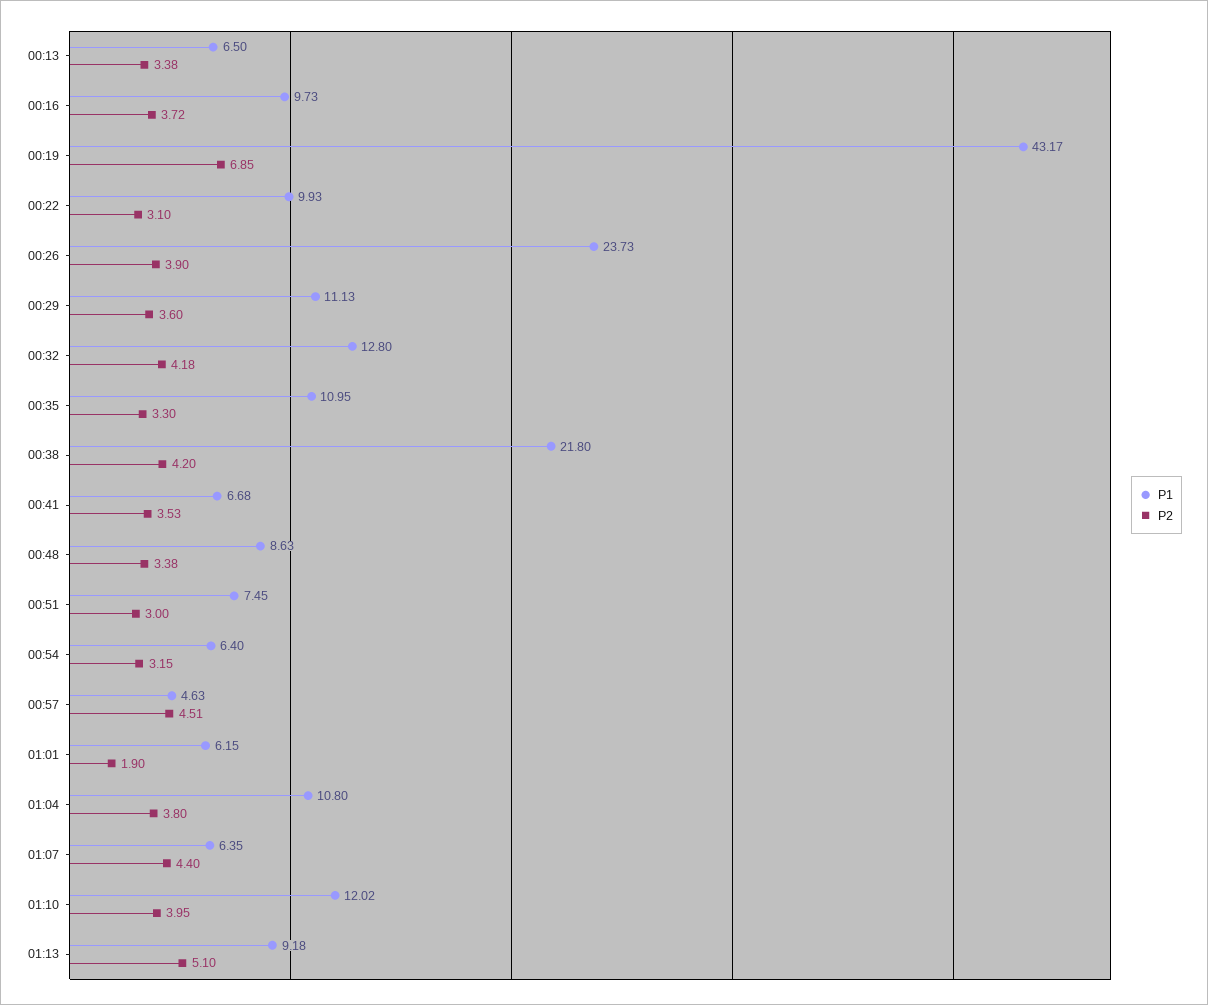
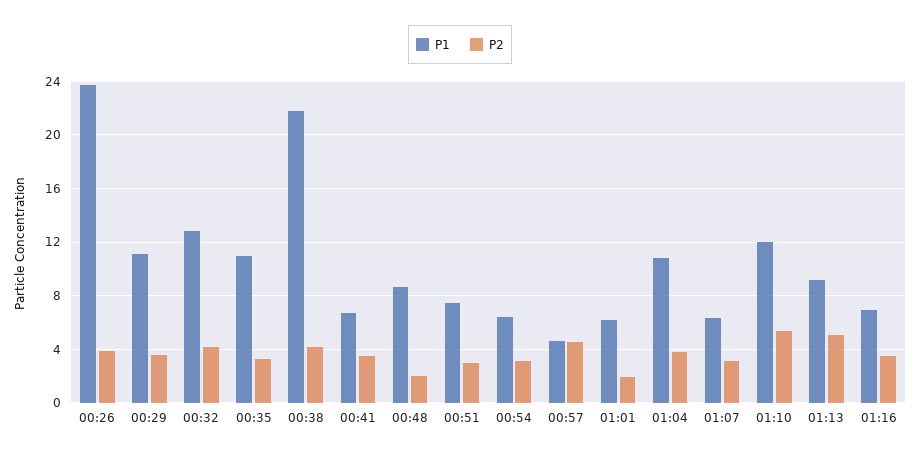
P1, 00:13: 6.5 -> none
P2, 00:13: 3.38 -> none
P1, 00:16: 9.73 -> none
P2, 00:16: 3.72 -> none
P1, 00:19: 43.17 -> none
P2, 00:19: 6.85 -> none
P1, 00:22: 9.93 -> none
P2, 00:22: 3.1 -> none
P2, 00:48: 3.38 -> 2
P2, 01:07: 4.4 -> 3
P2, 01:10: 3.95 -> 5.5
P1, 01:16: none -> 7
P2, 01:16: none -> 3.5

